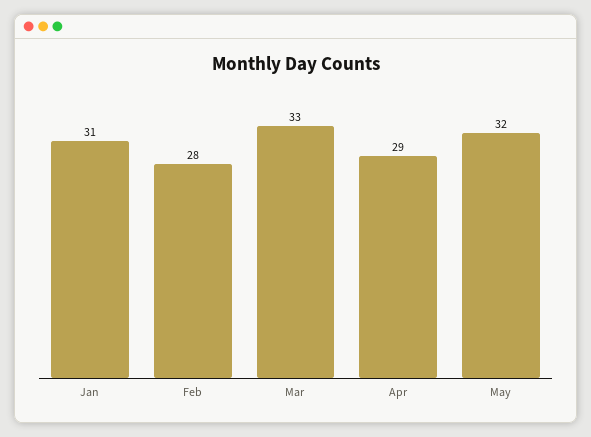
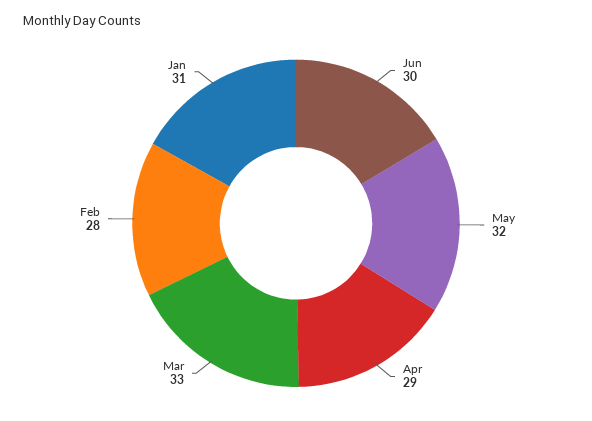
Jun: none -> 30

